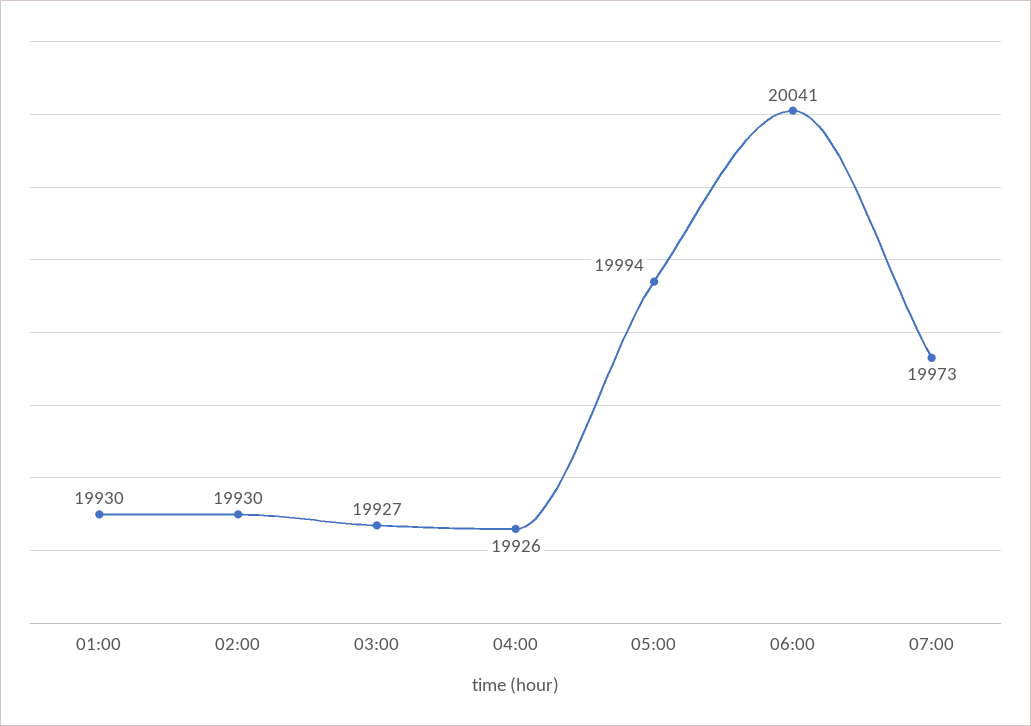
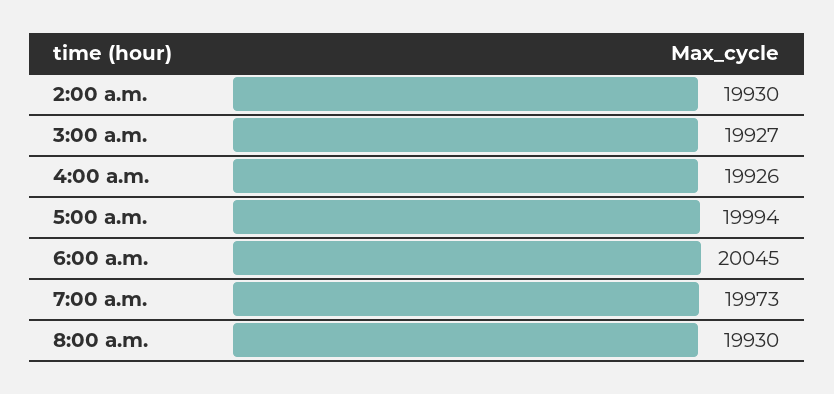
01:00: 19930 -> none
06:00: 20041 -> 20045
8:00 a.m.: none -> 19930

